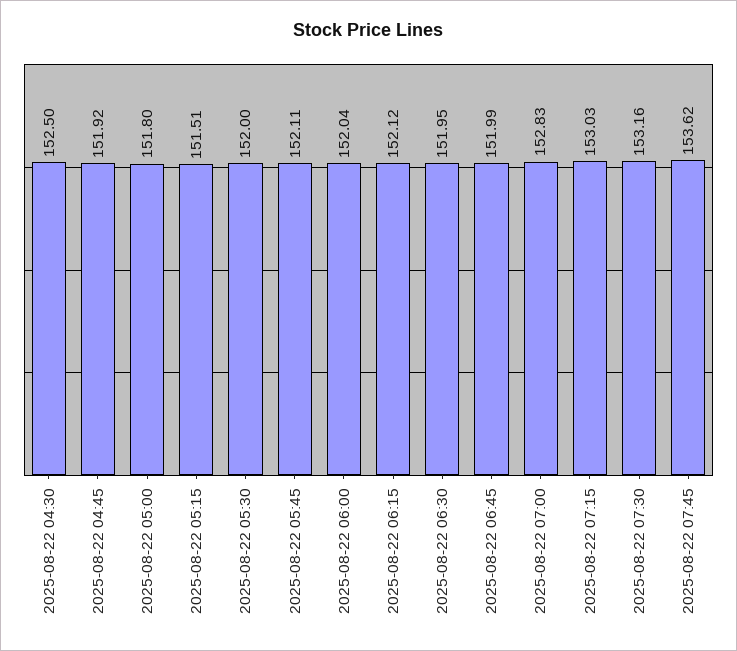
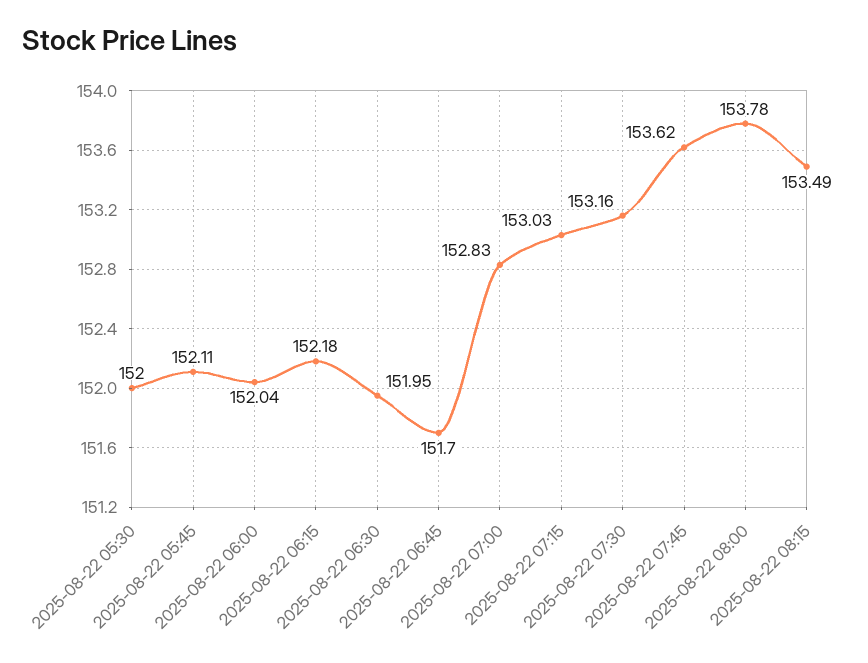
2025-08-22 04:30: 152.5 -> none
2025-08-22 04:45: 151.92 -> none
2025-08-22 05:00: 151.8 -> none
2025-08-22 05:15: 151.51 -> none
2025-08-22 06:15: 152.12 -> 152.18
2025-08-22 06:45: 151.99 -> 151.7
2025-08-22 08:00: none -> 153.78
2025-08-22 08:15: none -> 153.49

